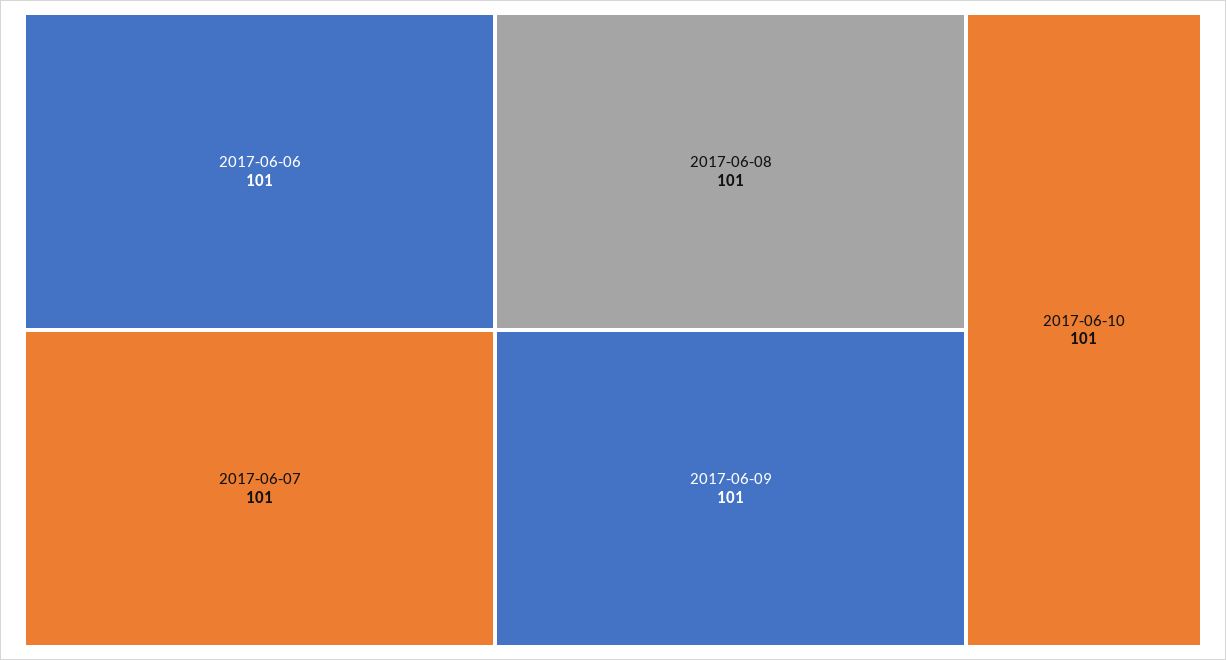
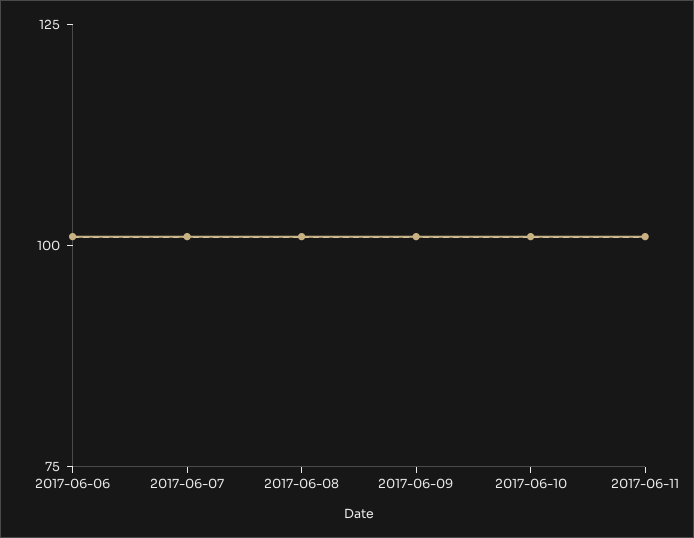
2017-06-11: none -> 100

